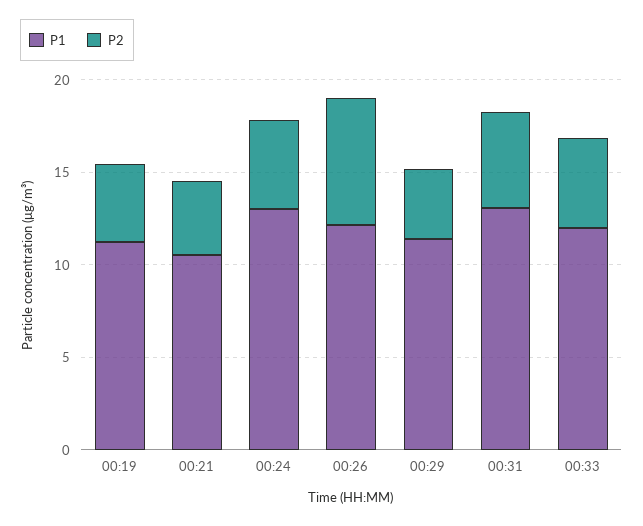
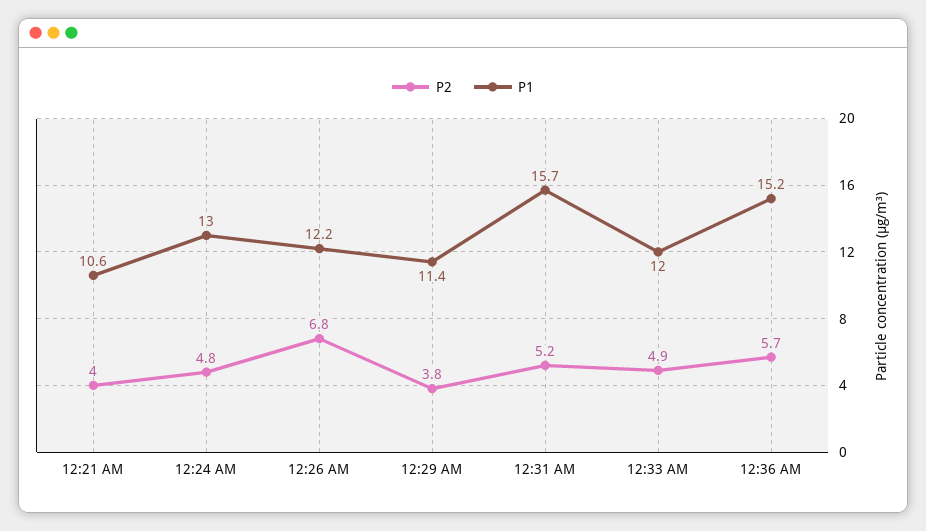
P1, 00:19: 11 -> none
P2, 00:19: 4 -> none
P1, 00:31: 13 -> 15.7
P2, 12:36 AM: none -> 5.7
P1, 12:36 AM: none -> 15.2

